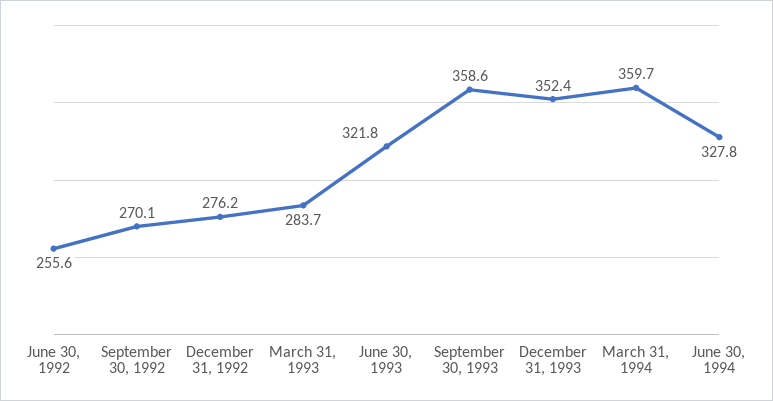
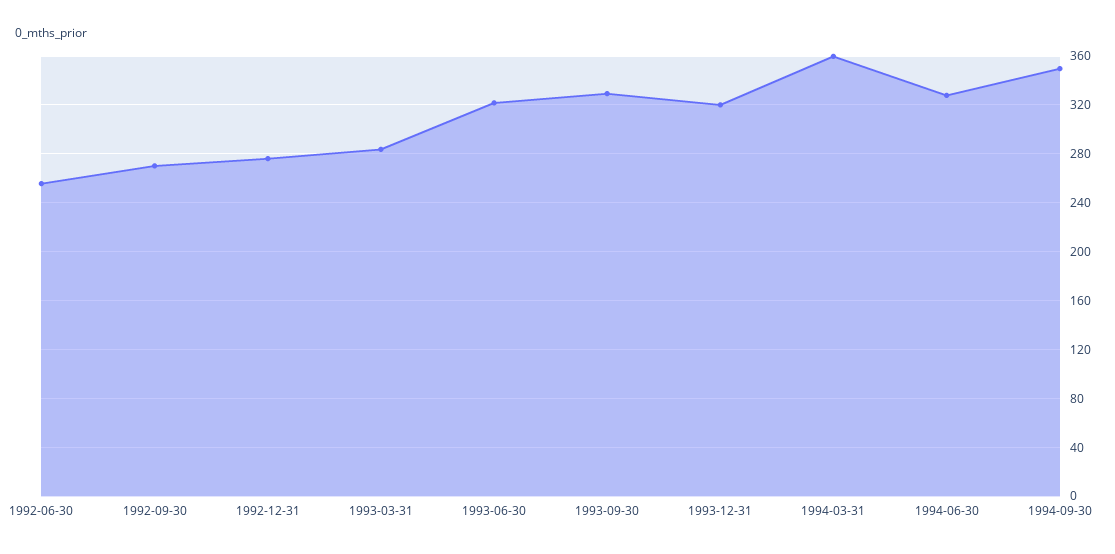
September 30, 1993: 358.6 -> 330
December 31, 1993: 352.4 -> 320
1994-09-30: none -> 350

